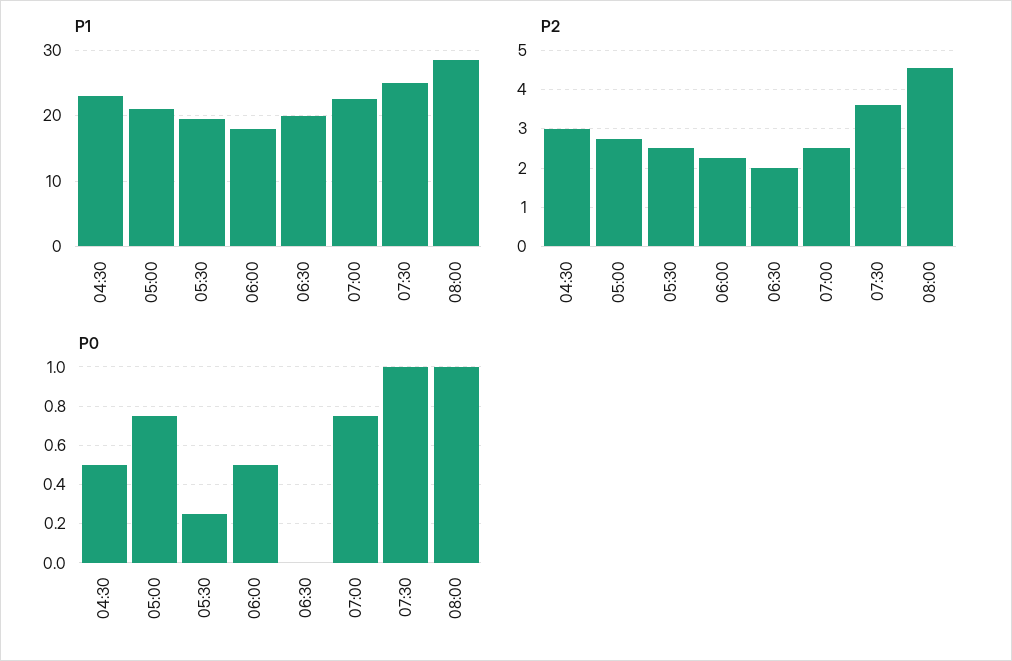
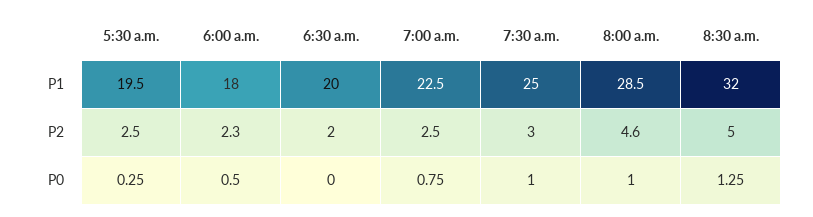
P1, 04:30: 23 -> none
P1, 05:00: 21 -> none
P2, 04:30: 3 -> none
P2, 05:00: 2.8 -> none
P2, 07:30: 3.6 -> 3
P0, 04:30: 0.5 -> none
P0, 05:00: 0.75 -> none
P1, 8:30 a.m.: none -> 32
P2, 8:30 a.m.: none -> 5
P0, 8:30 a.m.: none -> 1.25

